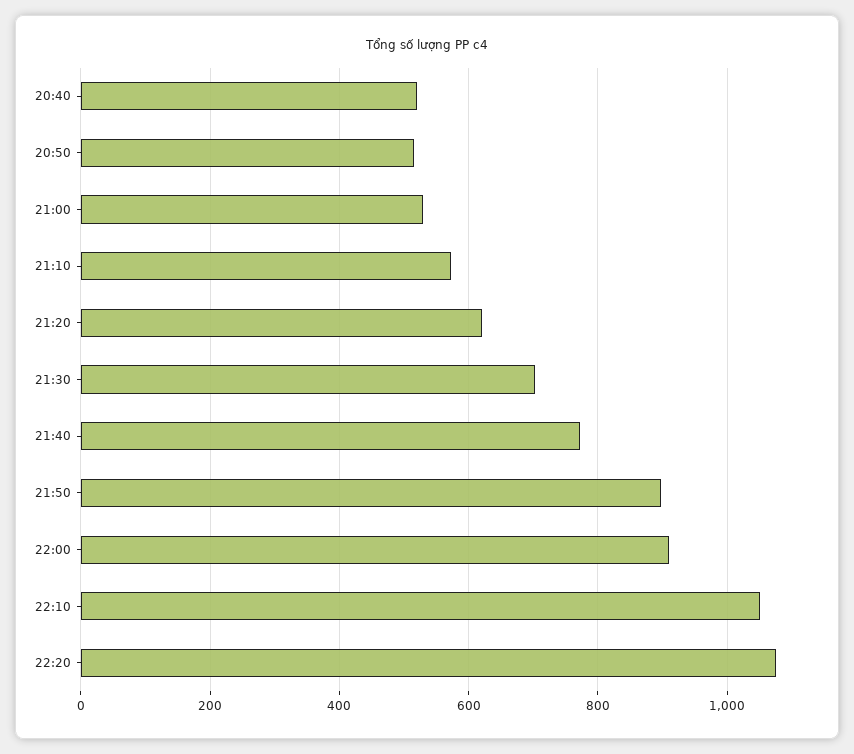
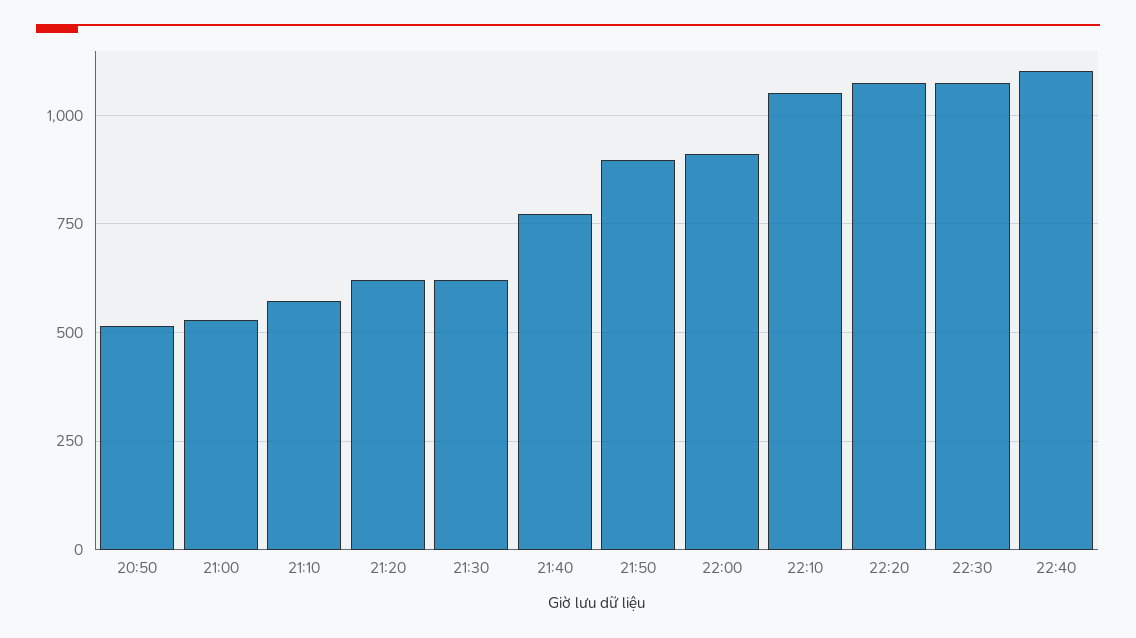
20:40: 520 -> none
21:30: 700 -> 625
22:30: none -> 1075
22:40: none -> 1100

